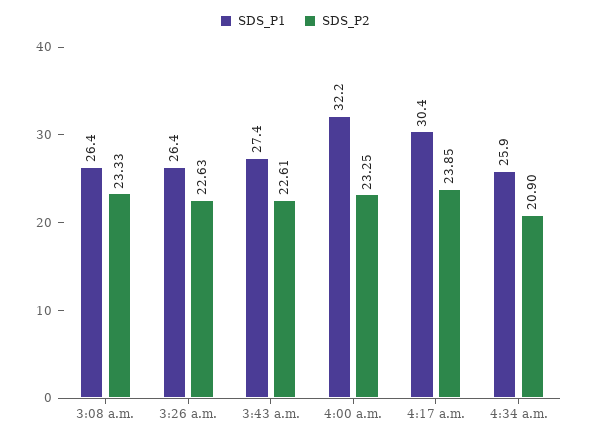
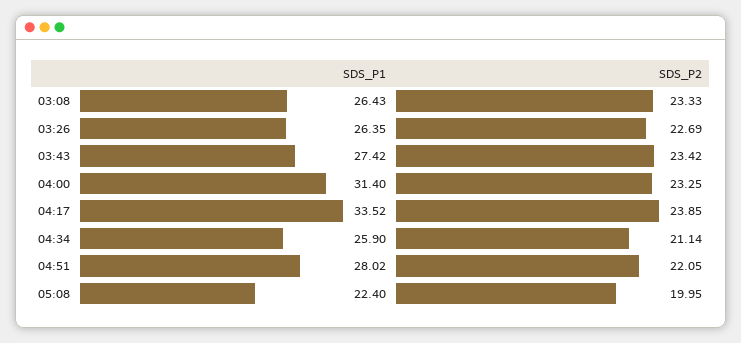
SDS_P2, 3:26 a.m.: 22.63 -> 22.69
SDS_P2, 3:43 a.m.: 22.61 -> 23.42
SDS_P1, 4:00 a.m.: 32.2 -> 31.4
SDS_P1, 4:17 a.m.: 30.4 -> 33.52
SDS_P2, 4:34 a.m.: 20.9 -> 21.14
SDS_P1, 04:51: none -> 28.02
SDS_P2, 04:51: none -> 22.05
SDS_P1, 05:08: none -> 22.4
SDS_P2, 05:08: none -> 19.95

